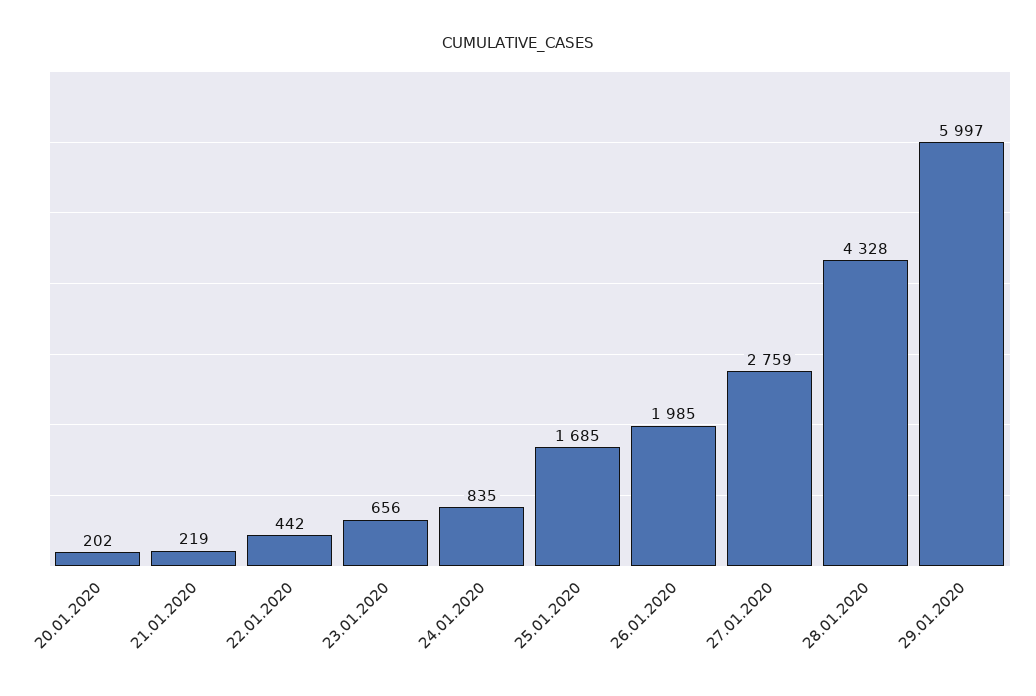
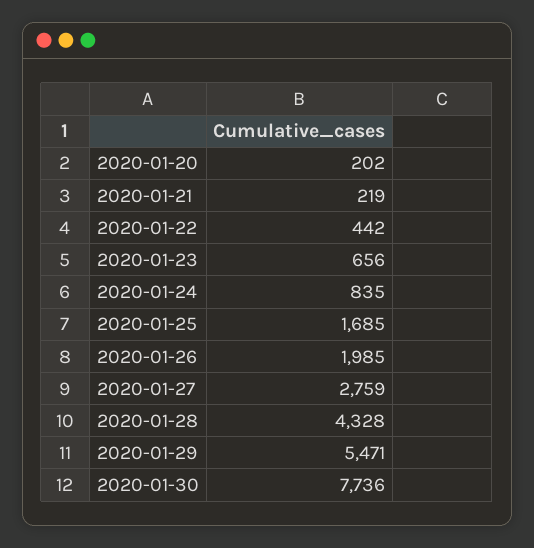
29.01.2020: 5997 -> 5471
2020-01-30: none -> 7736

